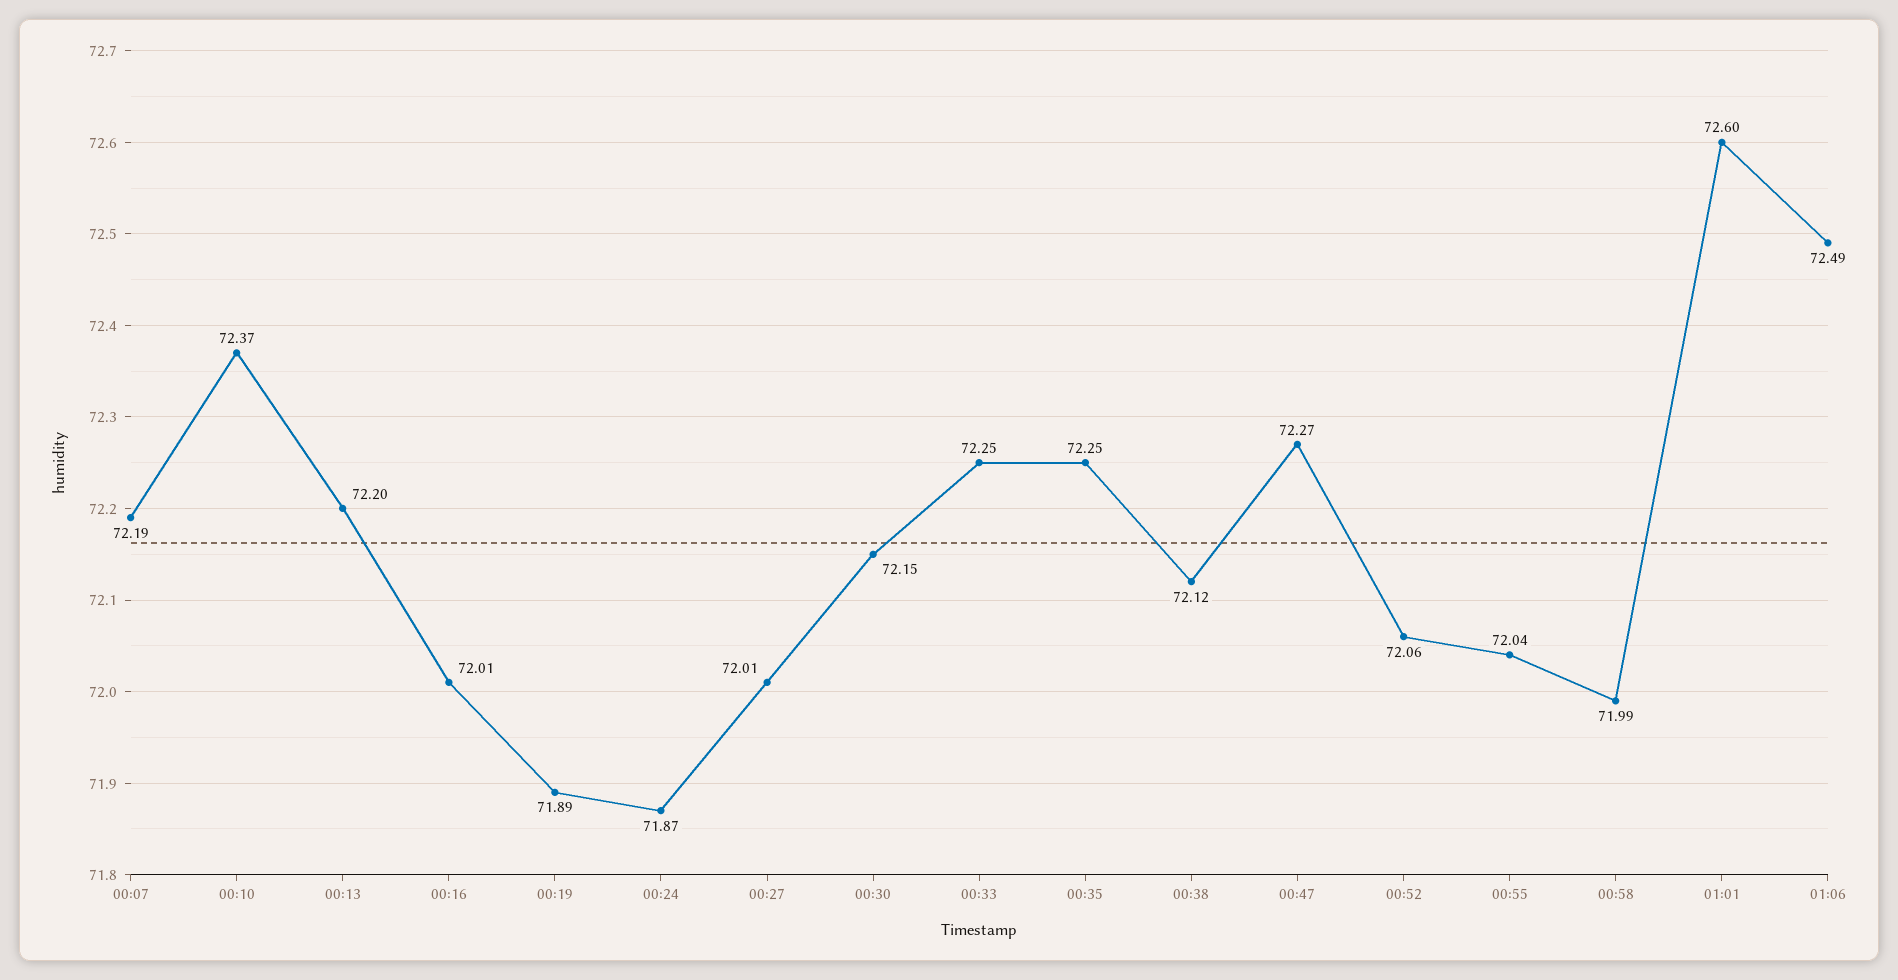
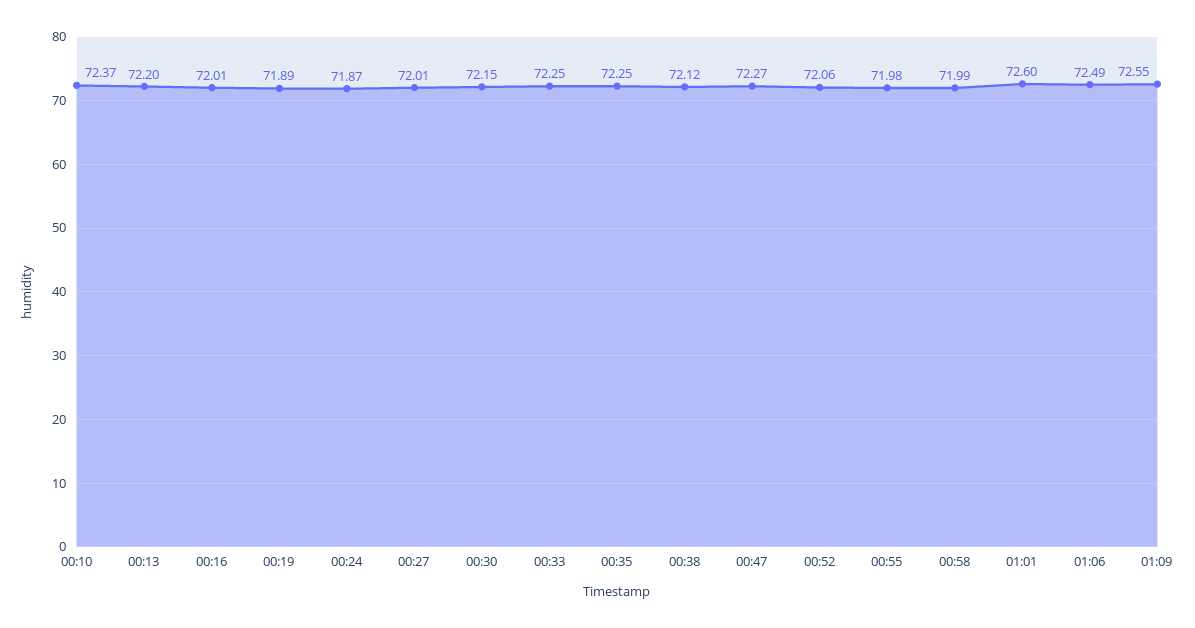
00:07: 72.19 -> none
00:55: 72.04 -> 71.98
01:09: none -> 72.55

